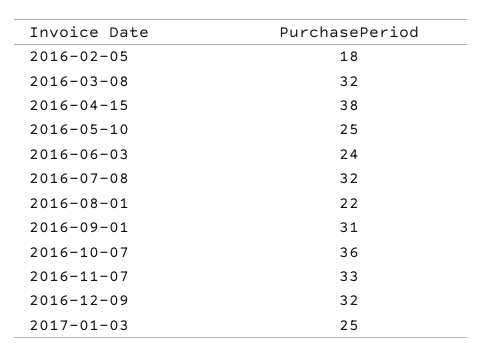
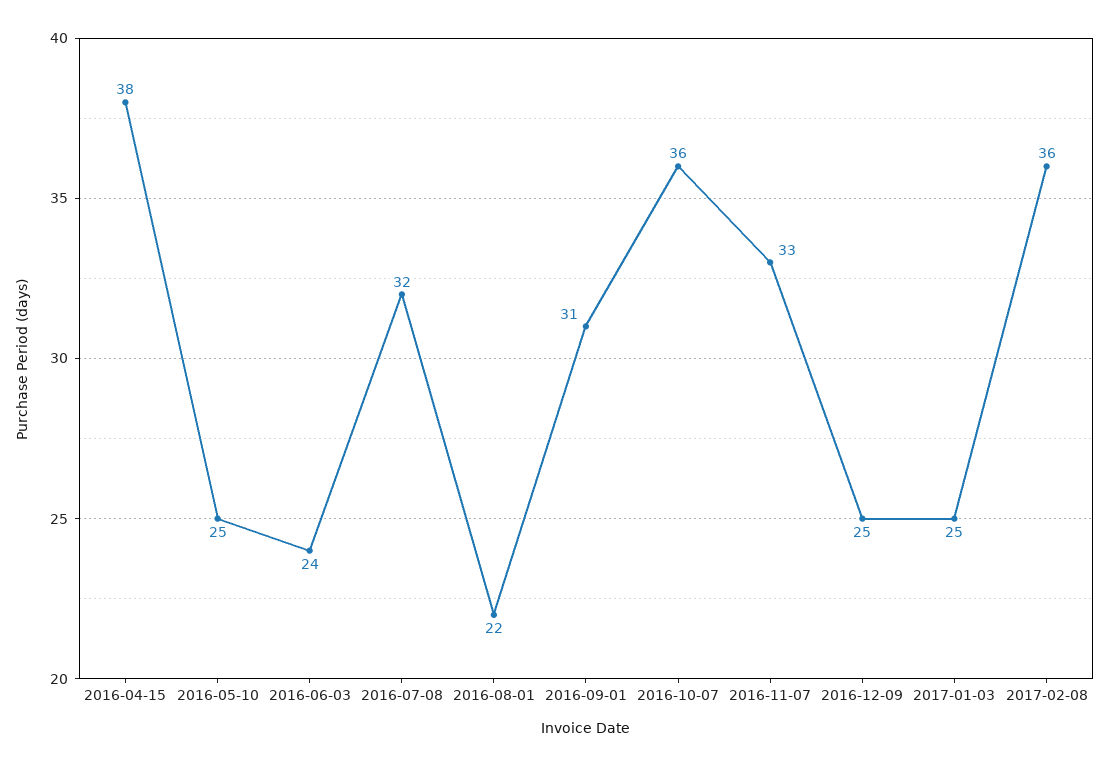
2016-02-05: 18 -> none
2016-03-08: 32 -> none
2016-12-09: 32 -> 25
2017-02-08: none -> 36

